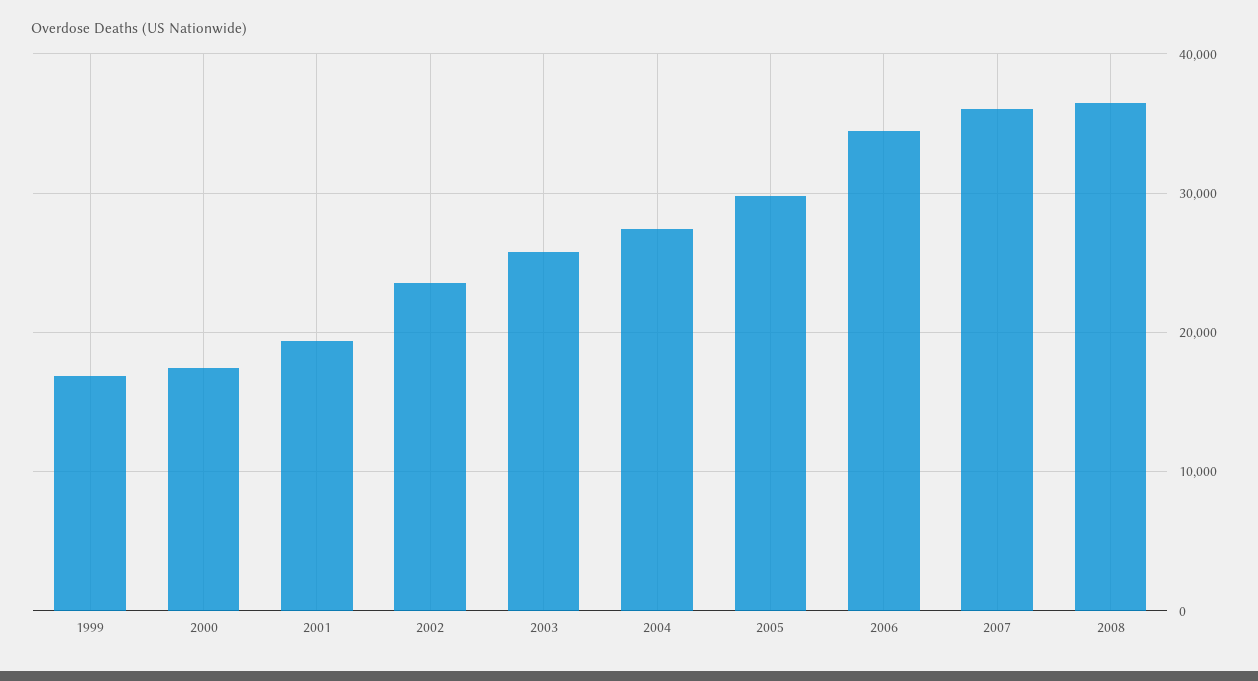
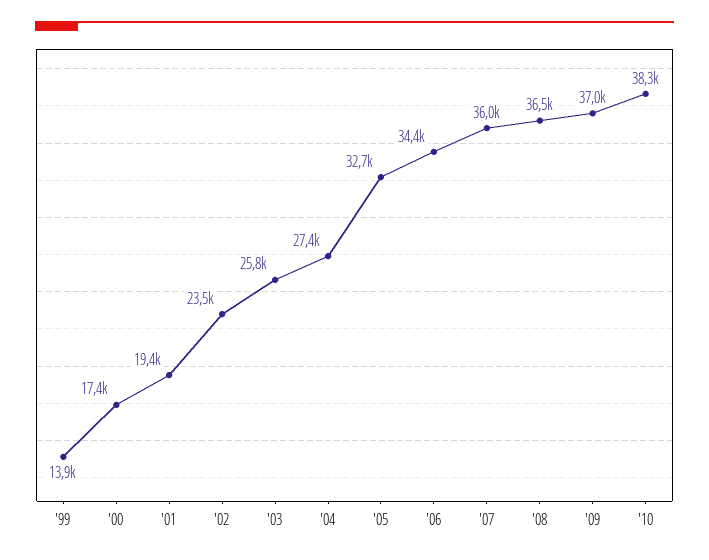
1999: 17000 -> 13900
2005: 30000 -> 32700
'09: none -> 37000
'10: none -> 38300

